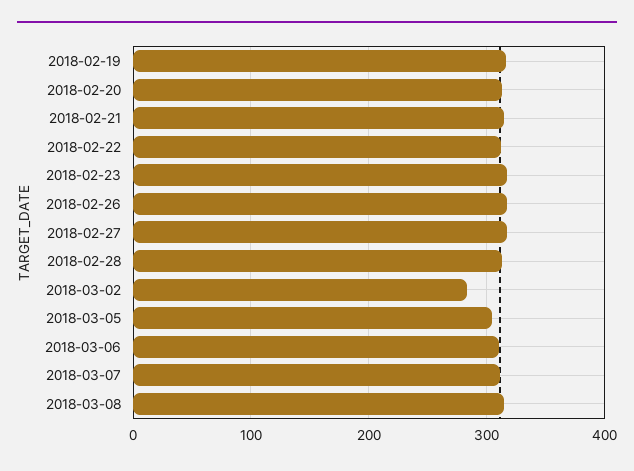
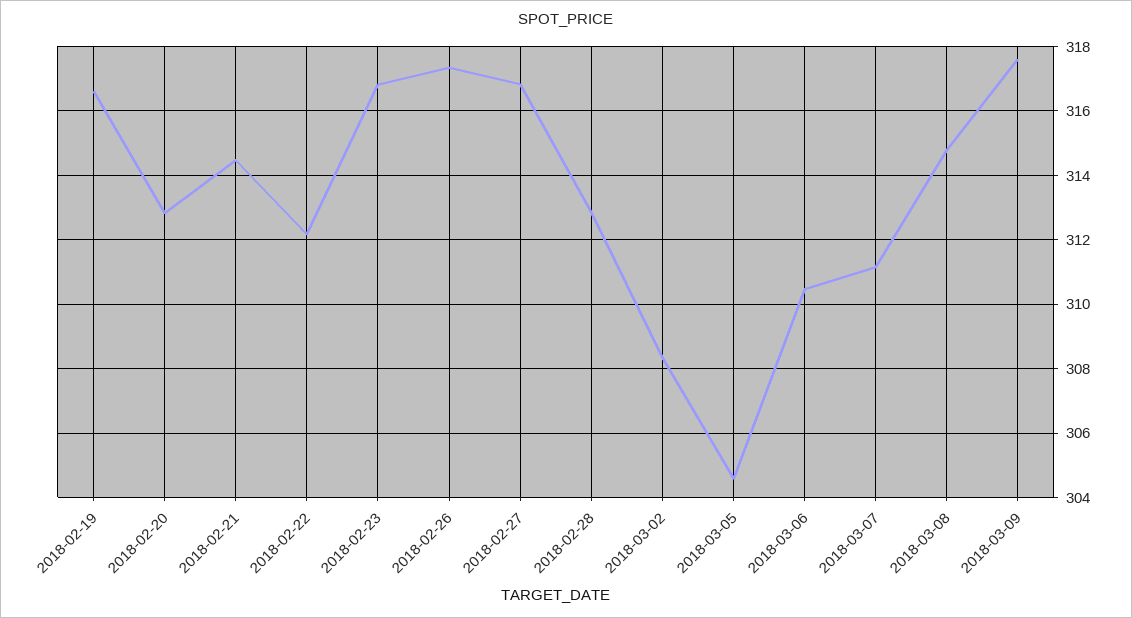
2018-03-02: 280 -> 308.4
2018-03-09: none -> 317.6

